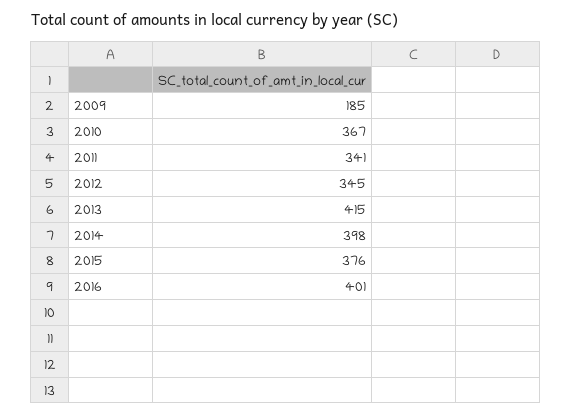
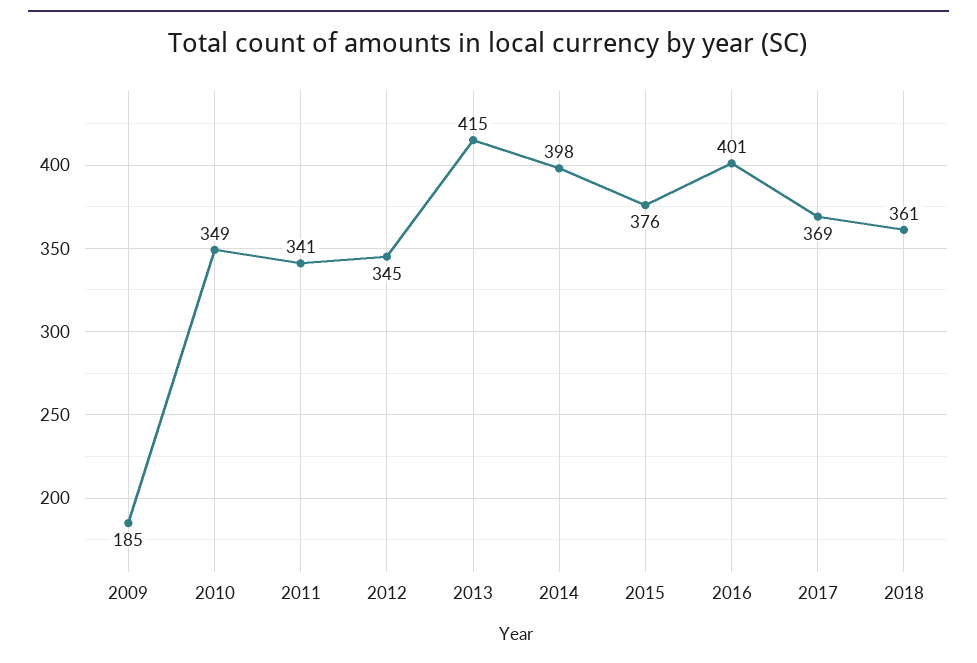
2010: 367 -> 349
2017: none -> 369
2018: none -> 361

